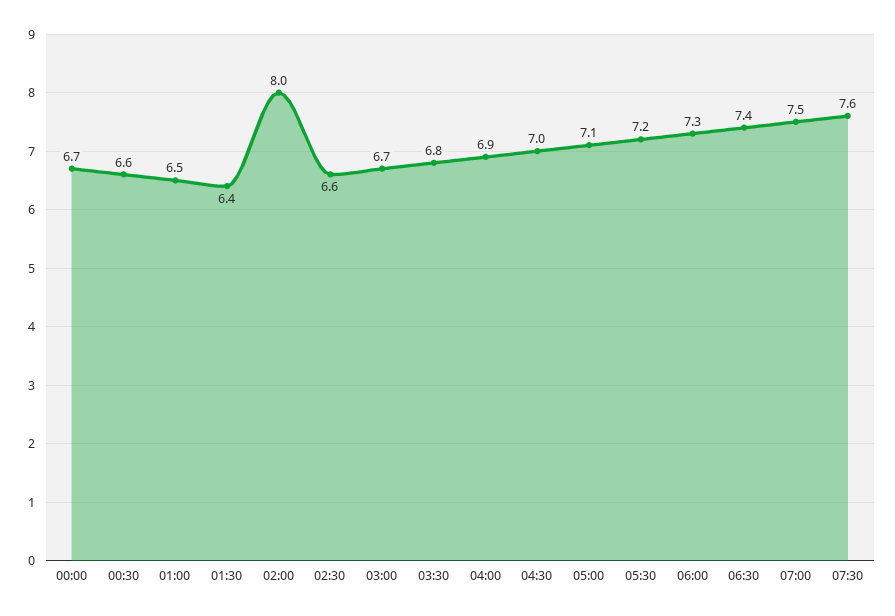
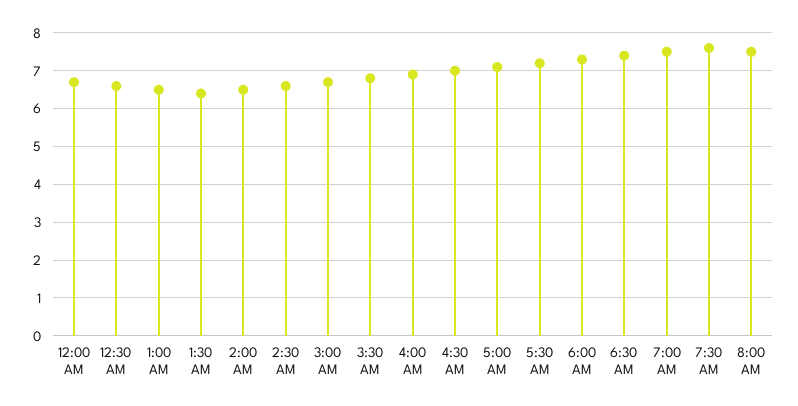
02:00: 8 -> 6.5
8:00 AM: none -> 7.5

